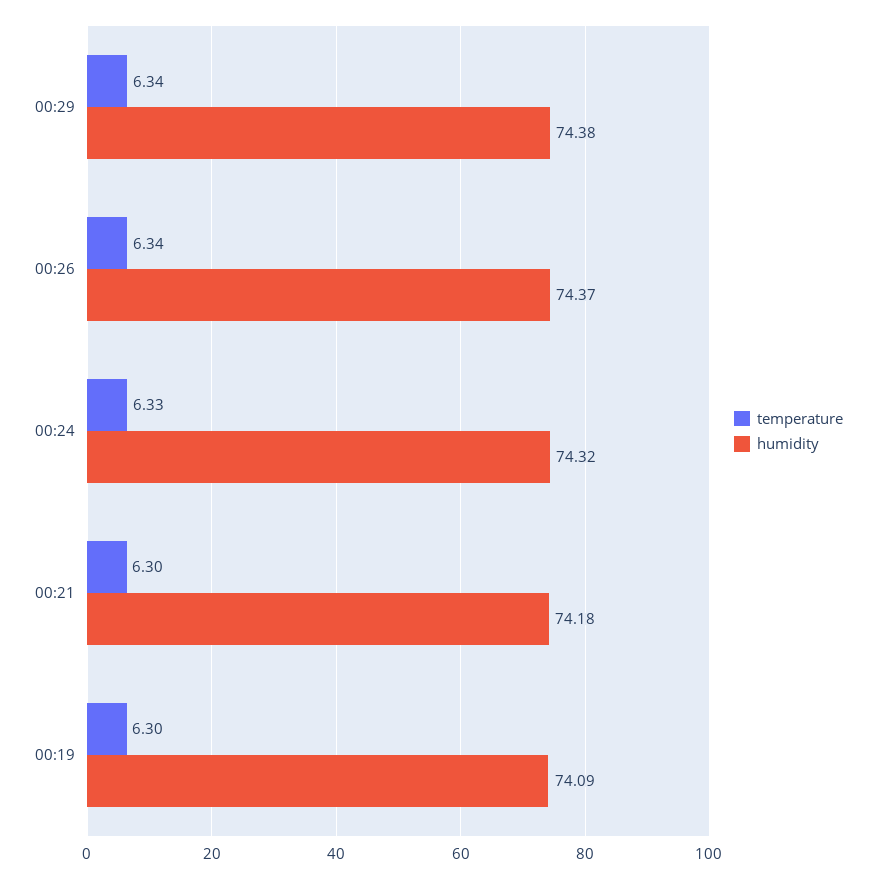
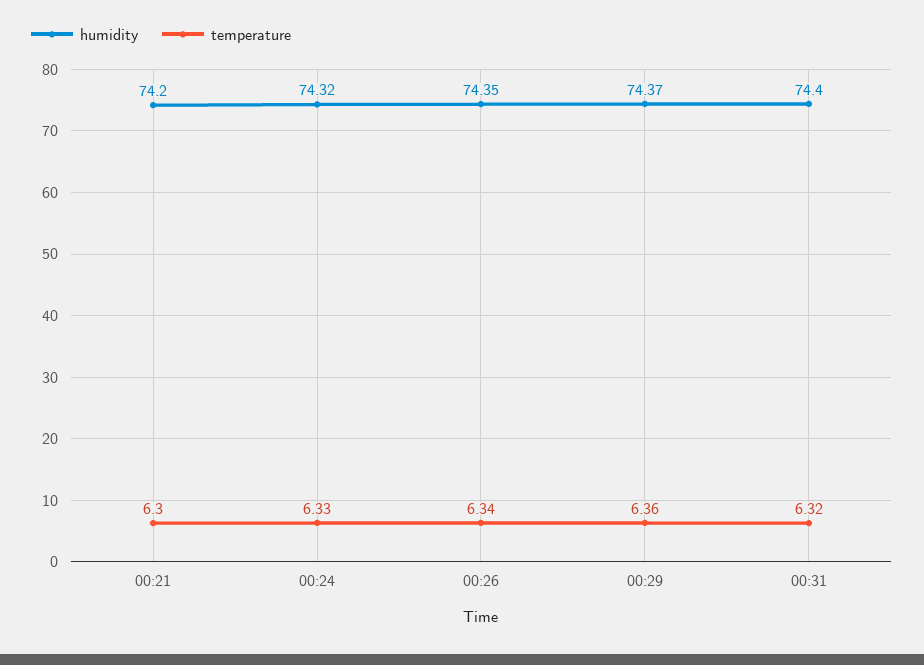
temperature, 00:29: 6.34 -> 6.36
humidity, 00:29: 74.38 -> 74.37
humidity, 00:26: 74.37 -> 74.35
humidity, 00:21: 74.18 -> 74.2
temperature, 00:19: 6.3 -> none
humidity, 00:19: 74.09 -> none
humidity, 00:31: none -> 74.4
temperature, 00:31: none -> 6.32

